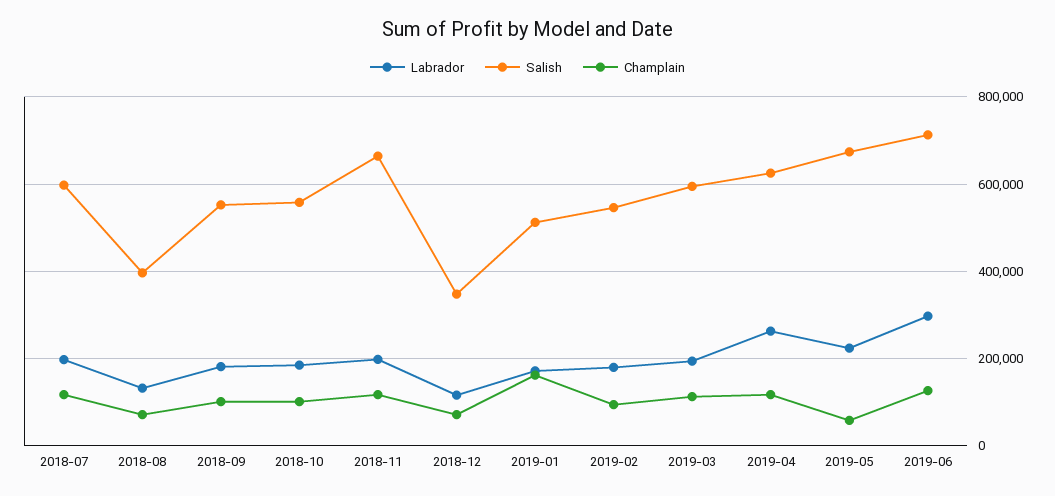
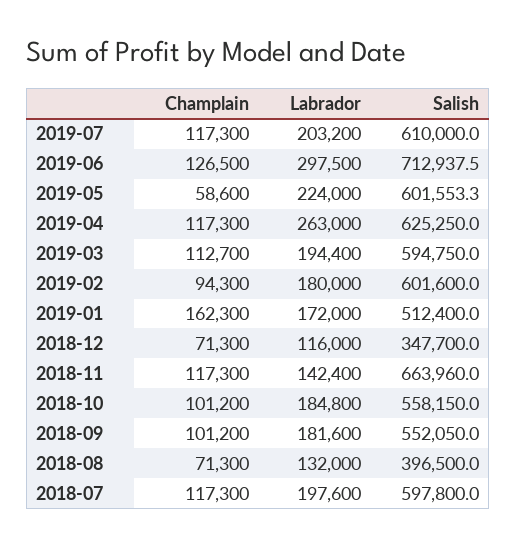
Labrador, 2018-11: 200000 -> 142400
Salish, 2019-02: 540000 -> 601600
Salish, 2019-05: 680000 -> 601553.3
Champlain, 2019-07: none -> 117300
Labrador, 2019-07: none -> 203200
Salish, 2019-07: none -> 610000

